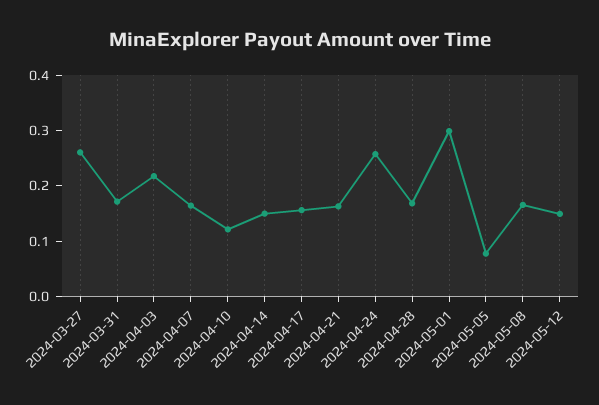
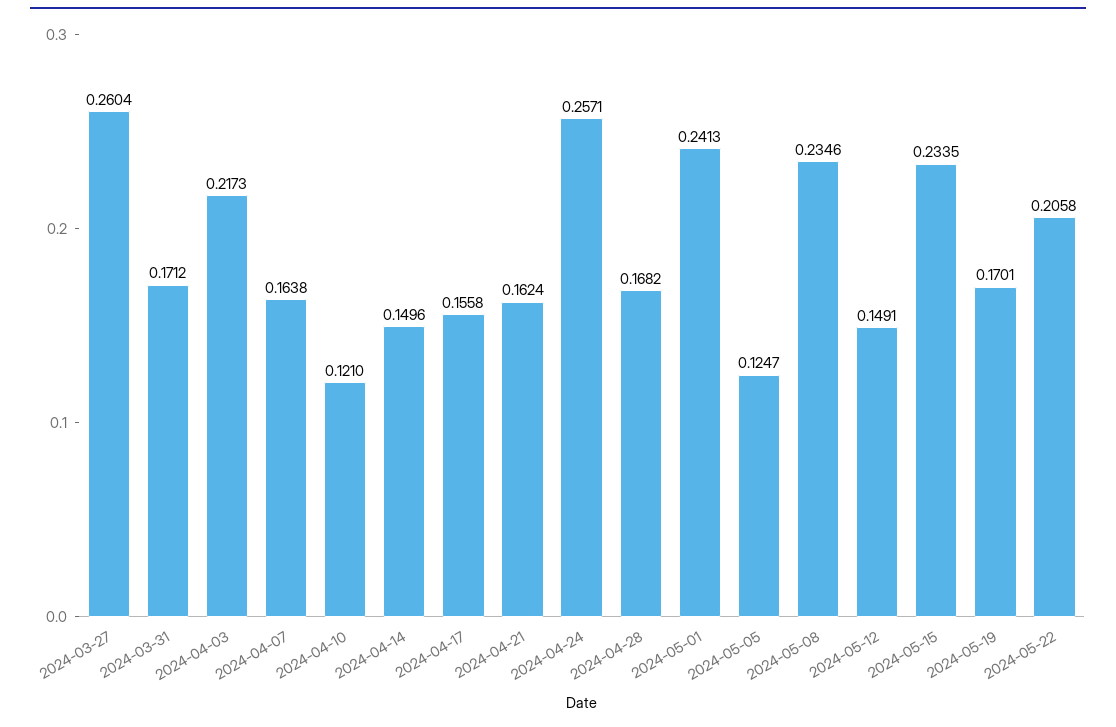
2024-05-01: 0.3 -> 0.2413
2024-05-05: 0.08 -> 0.1247
2024-05-08: 0.16 -> 0.2346
2024-05-15: none -> 0.2335
2024-05-19: none -> 0.1701
2024-05-22: none -> 0.2058

